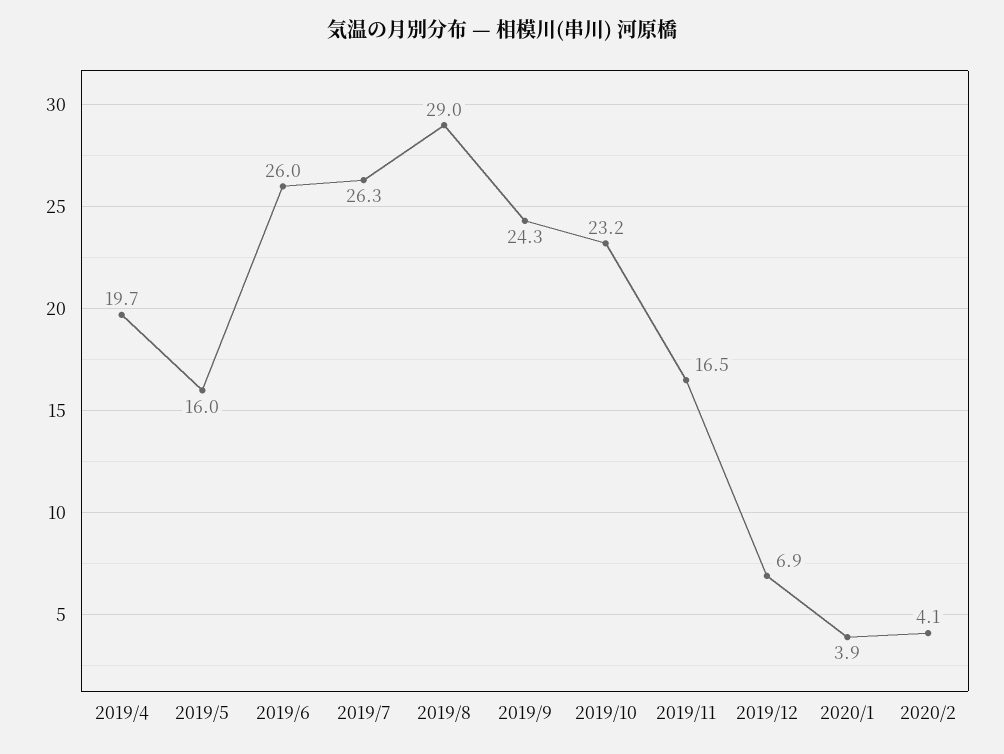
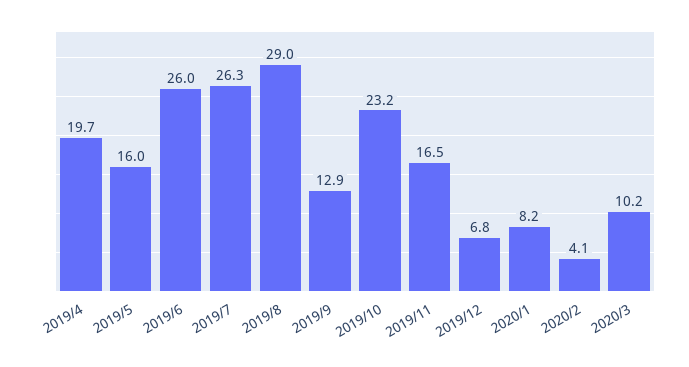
2019/9: 24.3 -> 12.9
2019/12: 6.9 -> 6.8
2020/1: 3.9 -> 8.2
2020/3: none -> 10.2

